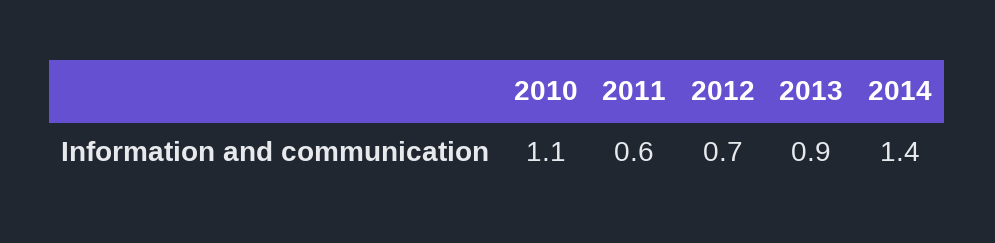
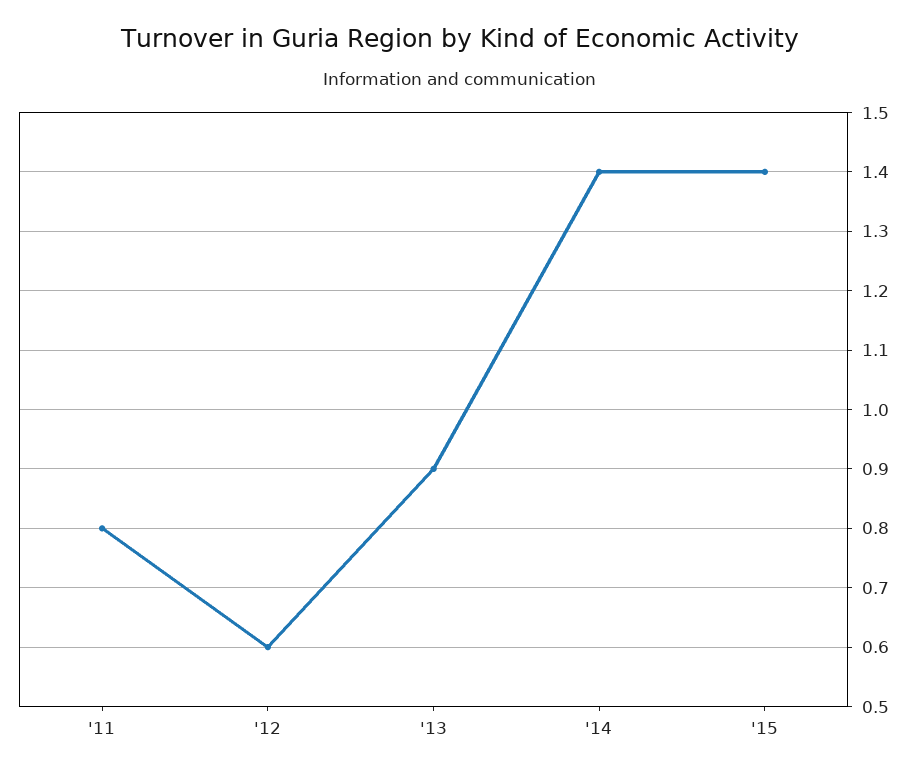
2010: 1.1 -> none
2011: 0.6 -> 0.8
2012: 0.7 -> 0.6
'15: none -> 1.4

